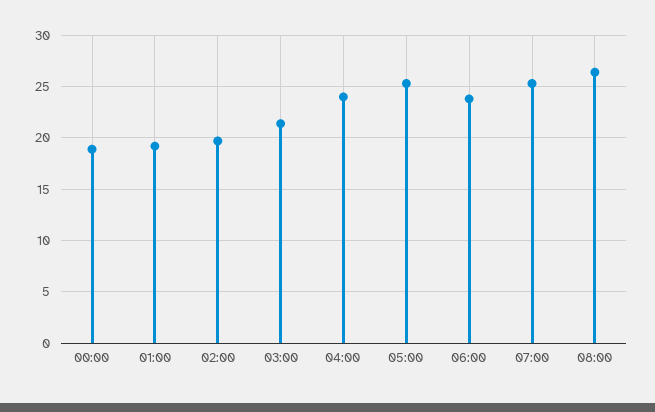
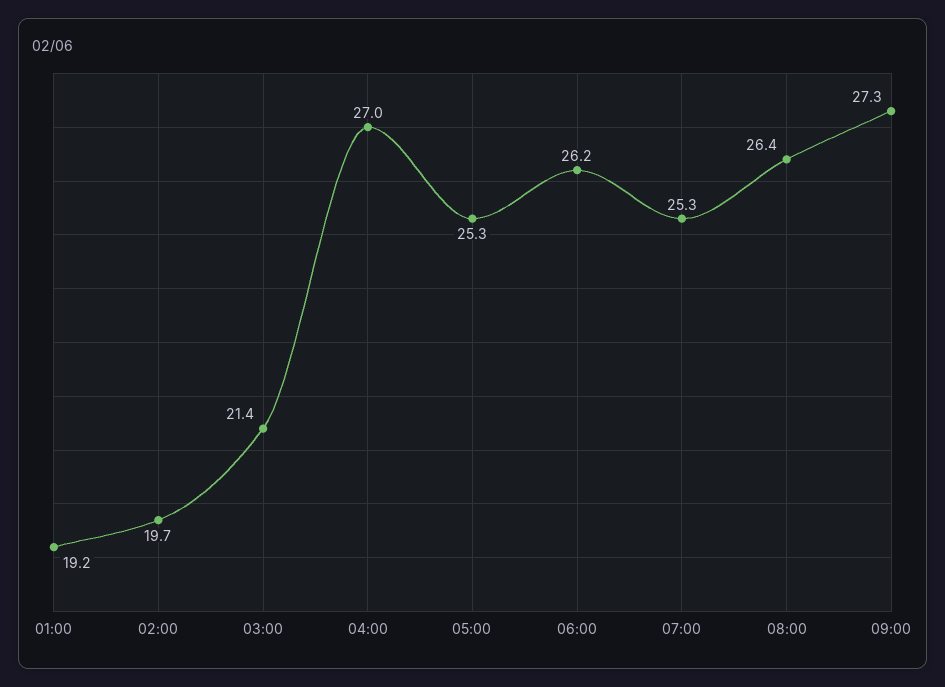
00:00: 19 -> none
04:00: 24 -> 27
06:00: 24 -> 26.2
09:00: none -> 27.3

